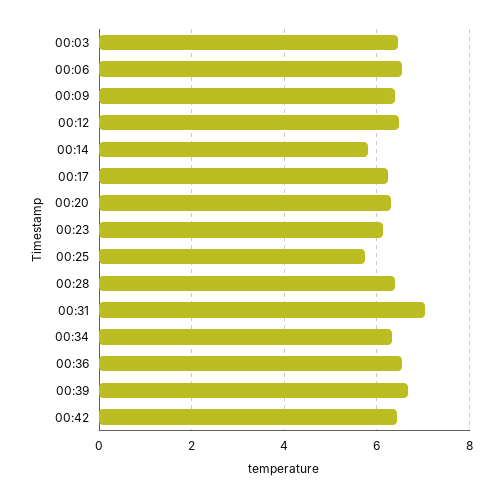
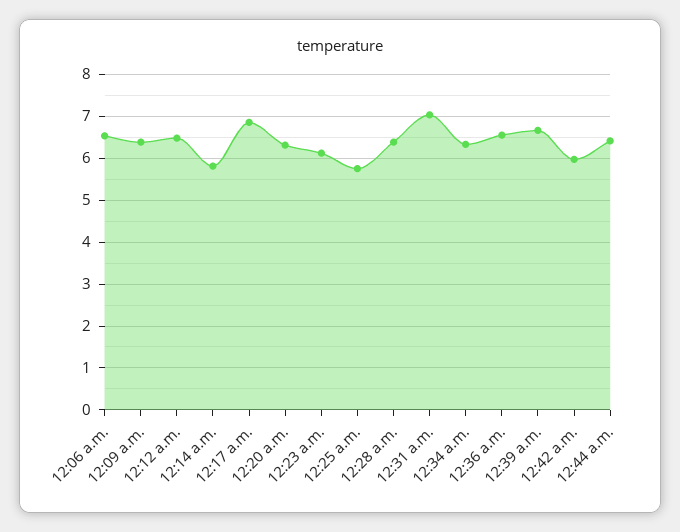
00:03: 6.4 -> none
00:17: 6.2 -> 6.8
00:42: 6.4 -> 6
12:44 a.m.: none -> 6.4

